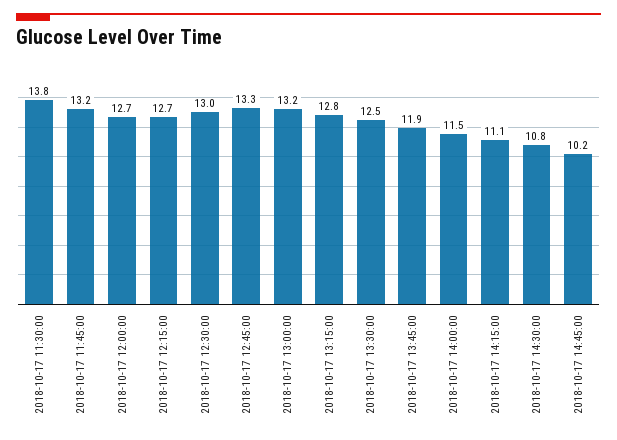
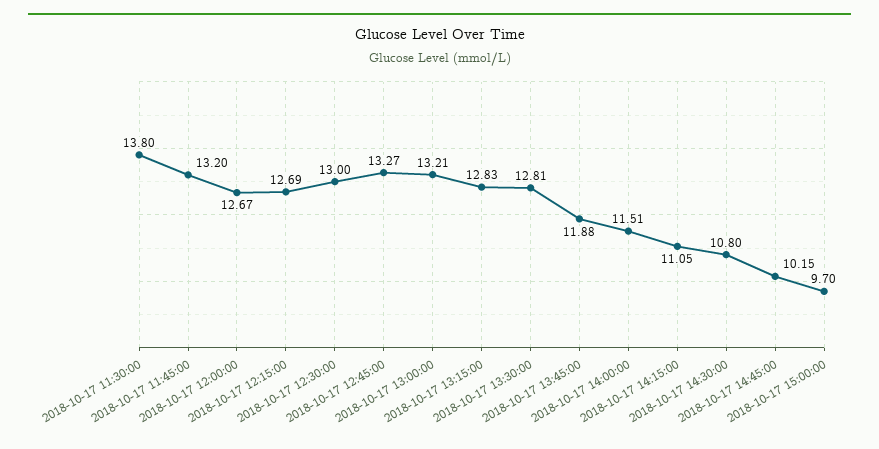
2018-10-17 13:30:00: 12.5 -> 12.81
2018-10-17 15:00:00: none -> 9.7

